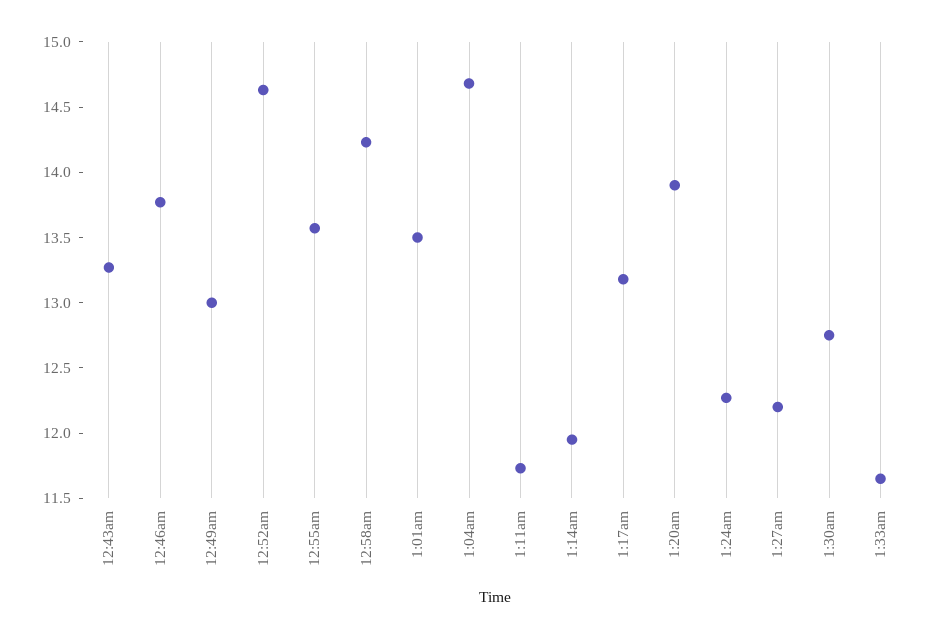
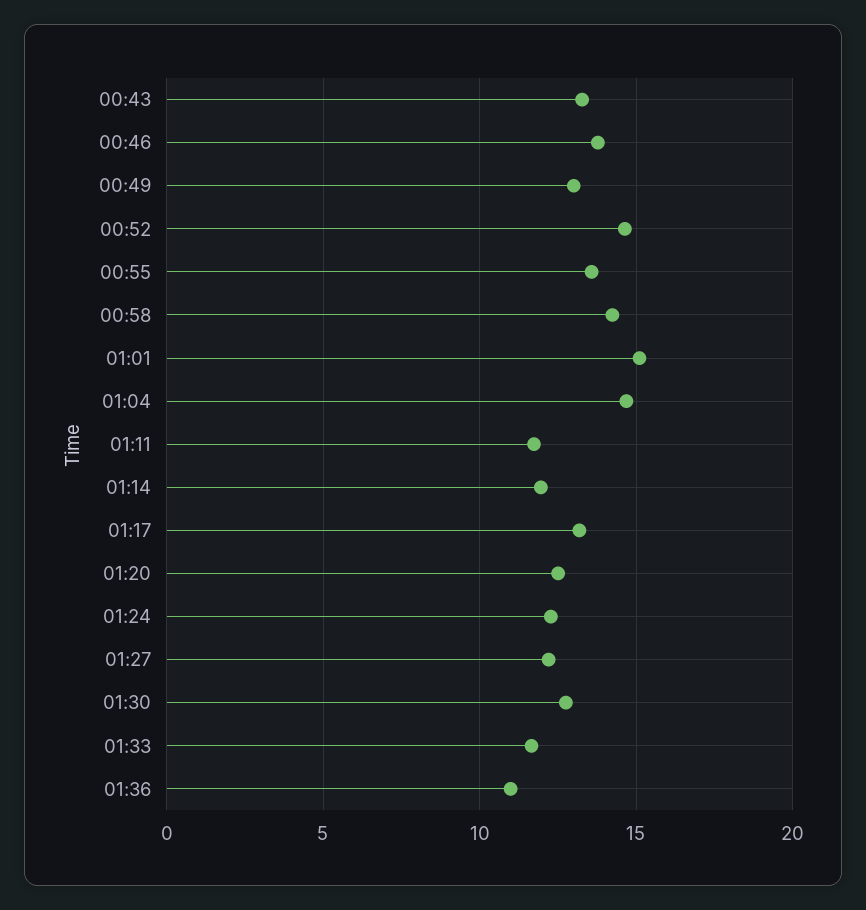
1:01am: 13.5 -> 15
1:20am: 13.9 -> 12.5
01:36: none -> 11

